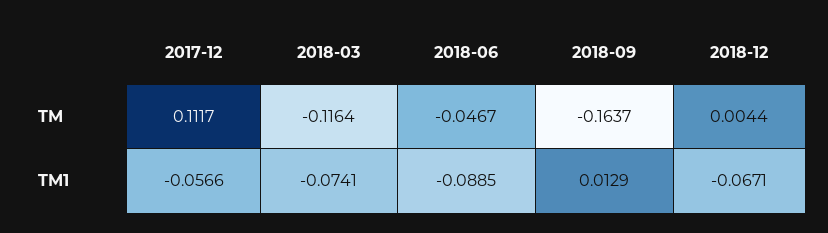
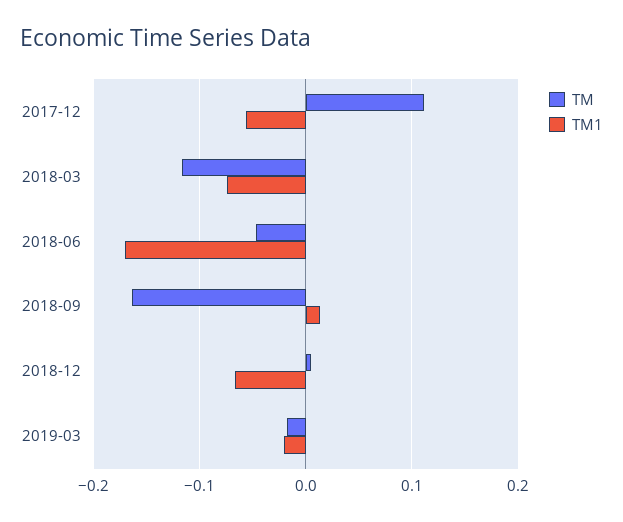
TM1, 2018-06: -0.0885 -> -0.17
TM, 2019-03: none -> -0.02
TM1, 2019-03: none -> -0.02

